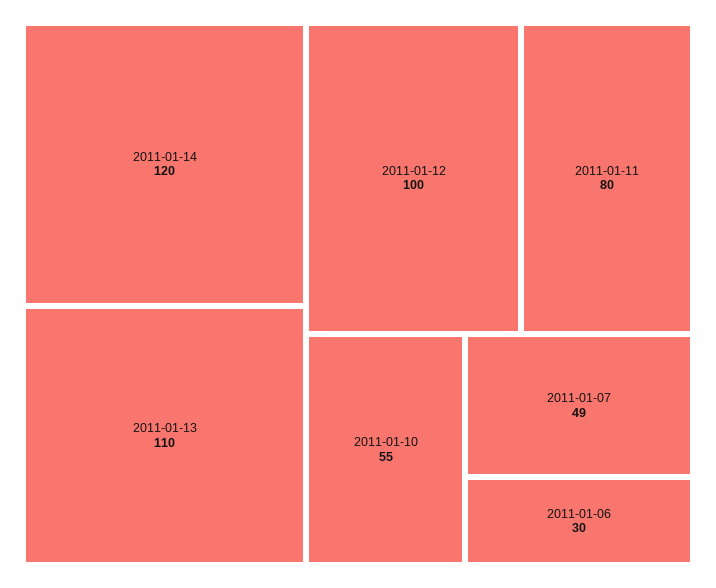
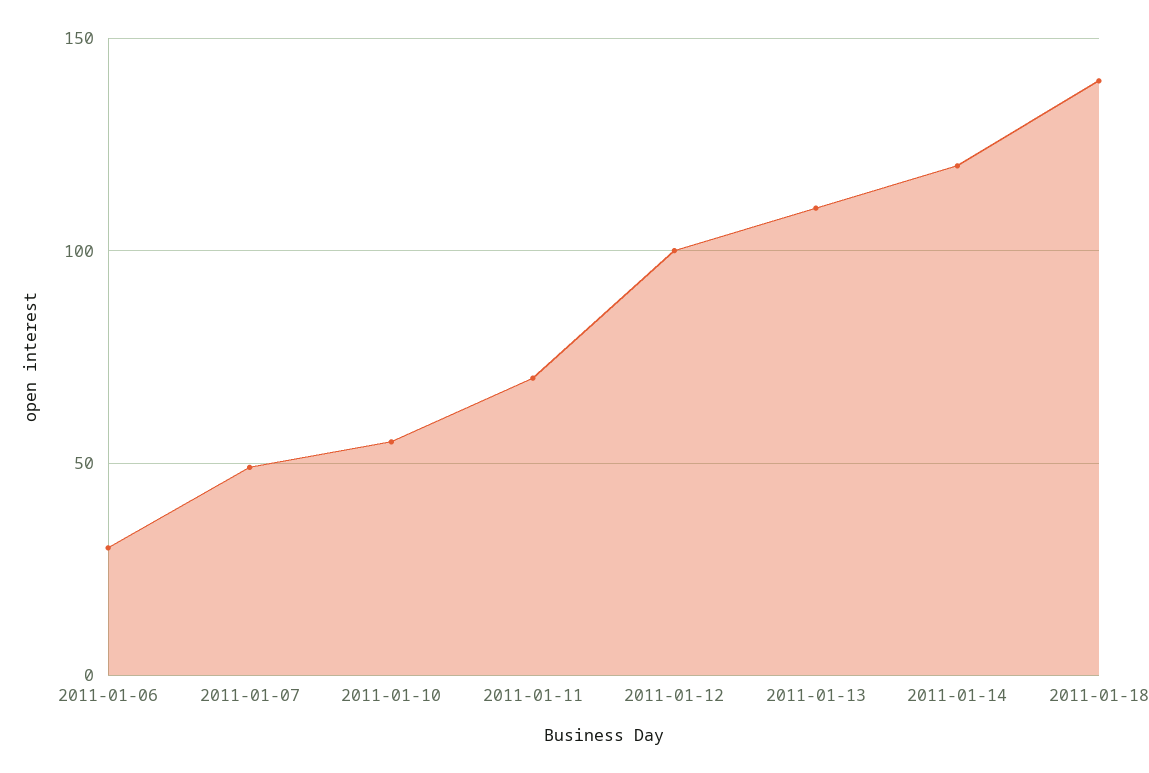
2011-01-11: 80 -> 70
2011-01-18: none -> 140

